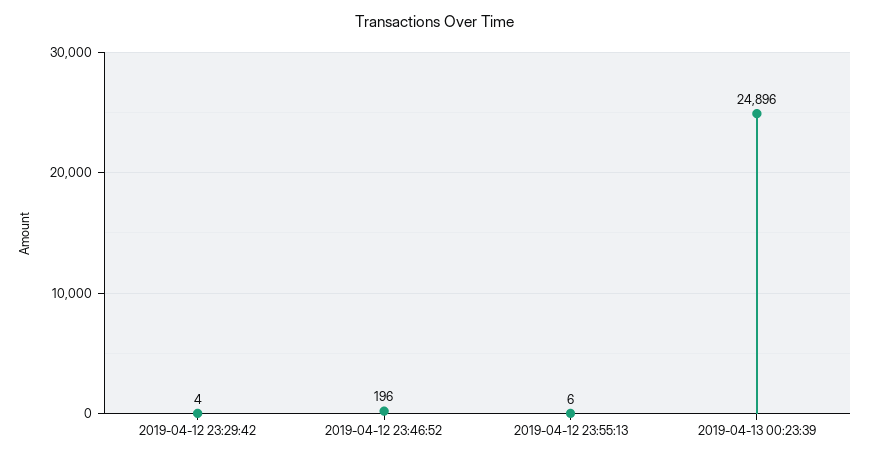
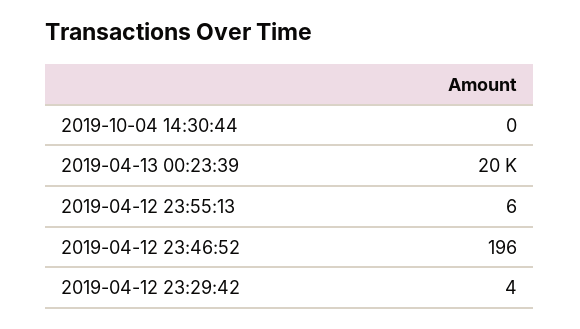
2019-04-13 00:23:39: 24896 -> 20000
2019-10-04 14:30:44: none -> 0

